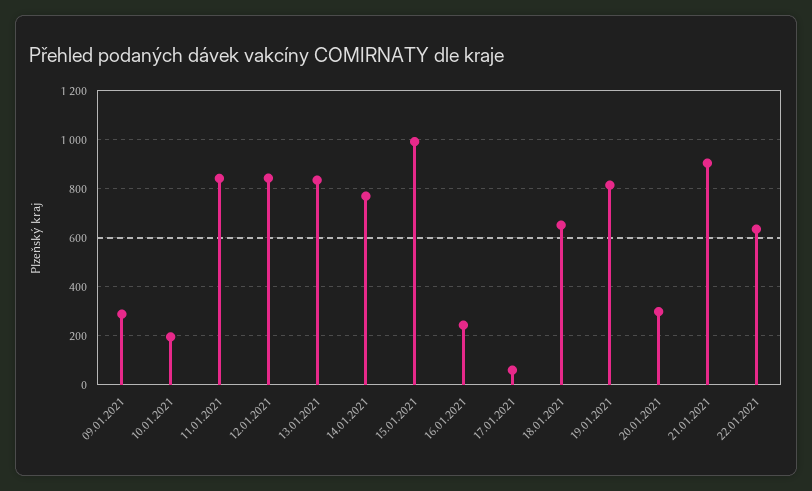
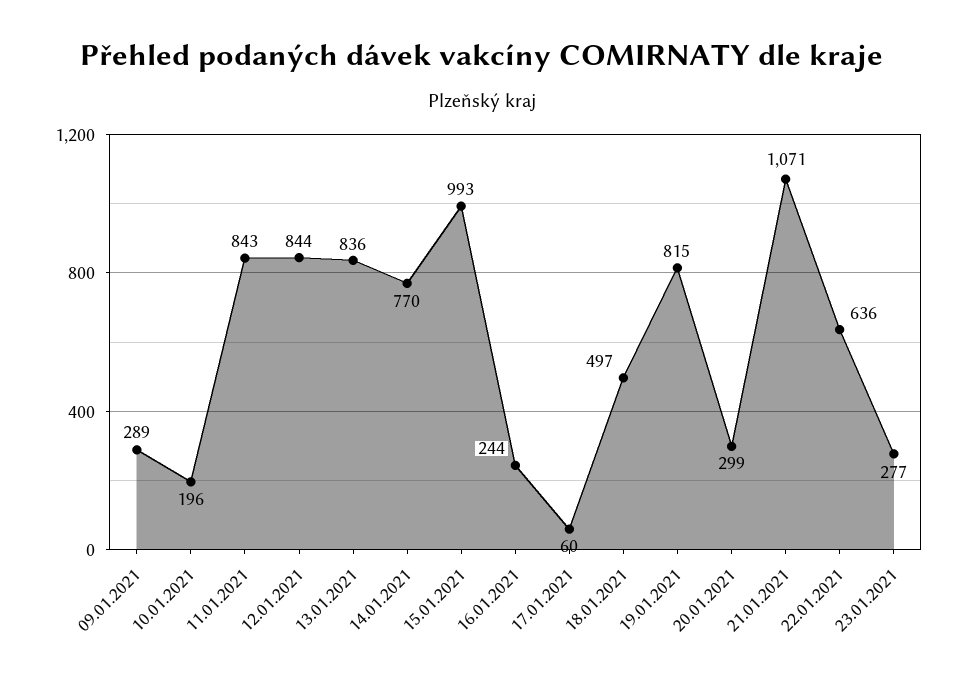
18.01.2021: 650 -> 497
21.01.2021: 900 -> 1071
23.01.2021: none -> 277

